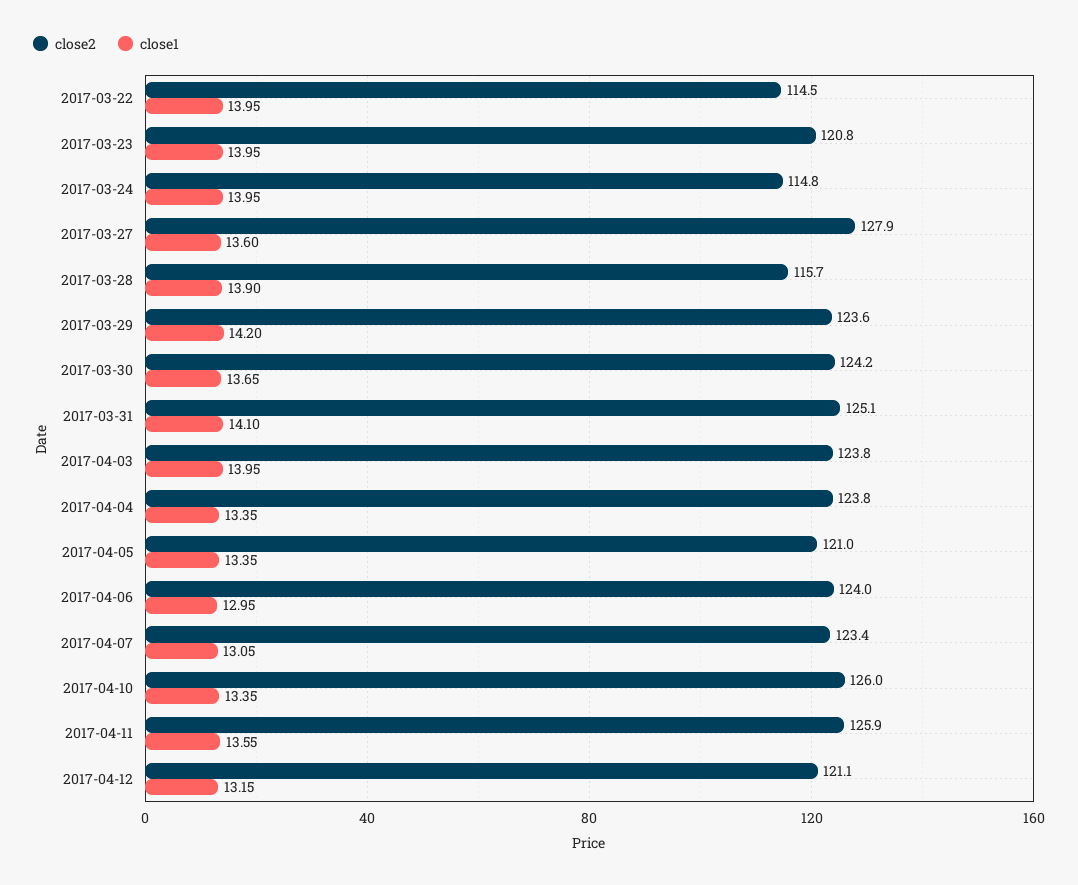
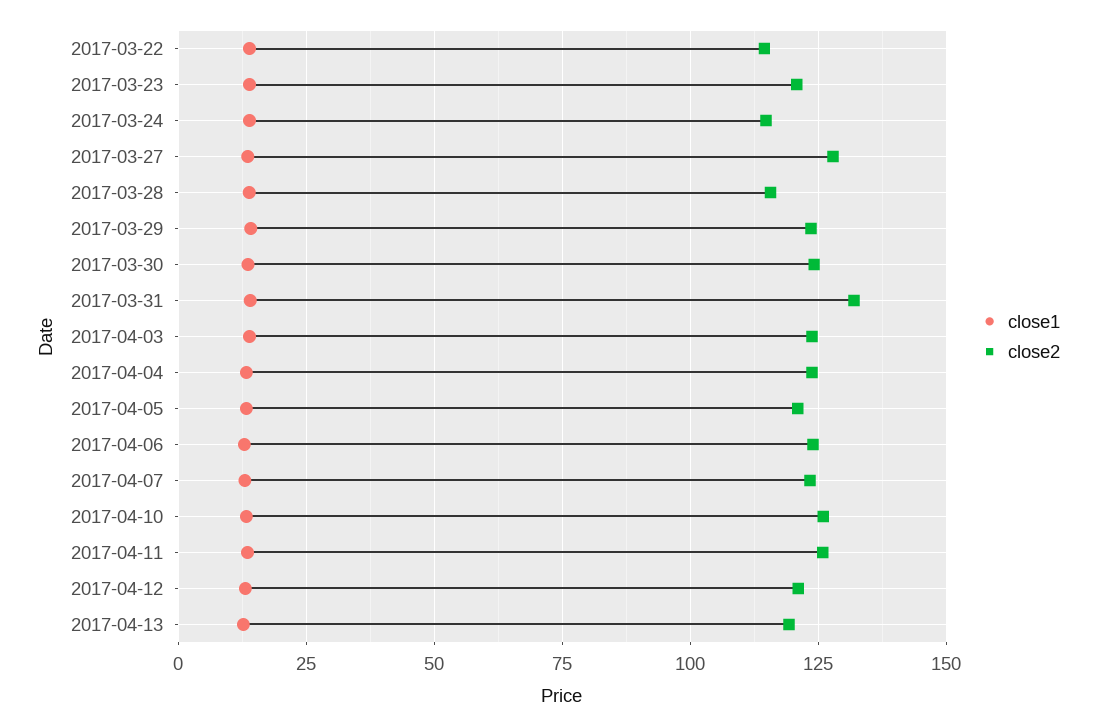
close2, 2017-03-31: 125.1 -> 132.5
close1, 2017-04-13: none -> 12.5
close2, 2017-04-13: none -> 120

